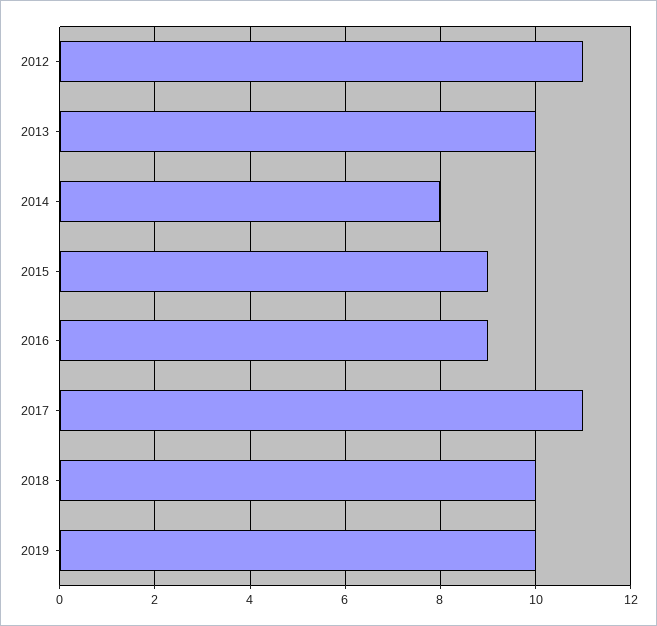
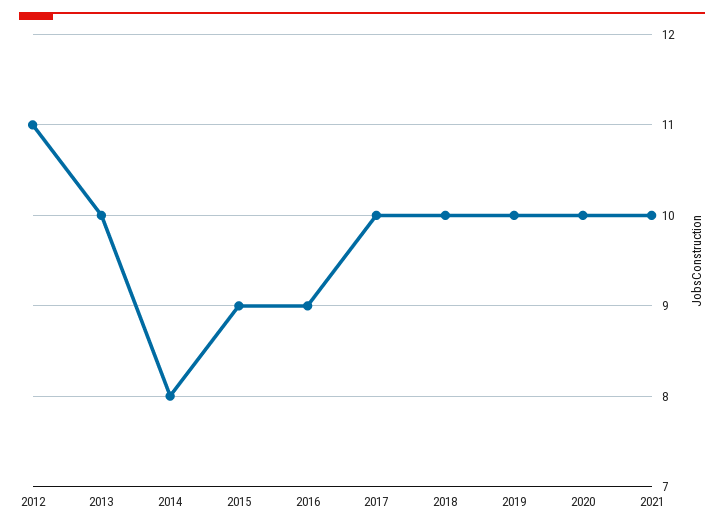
2017: 11 -> 10
2020: none -> 10
2021: none -> 10

